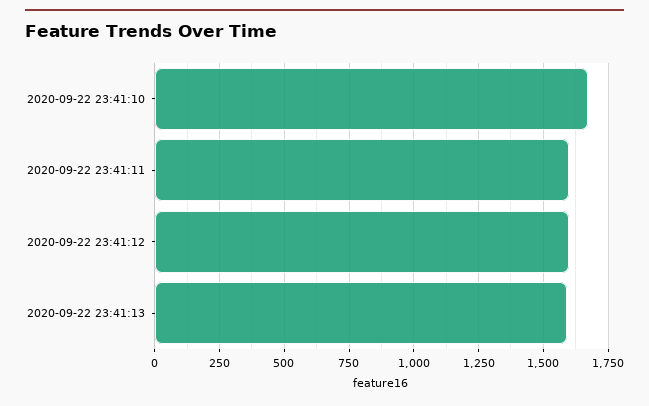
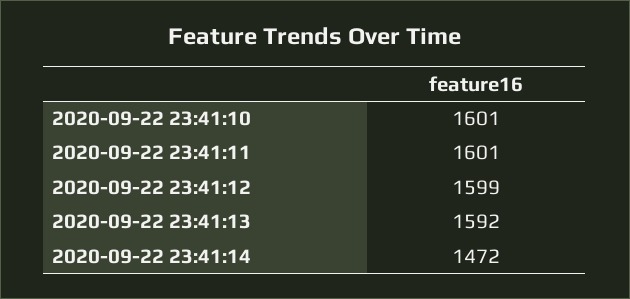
2020-09-22 23:41:10: 1675 -> 1601
2020-09-22 23:41:14: none -> 1472

